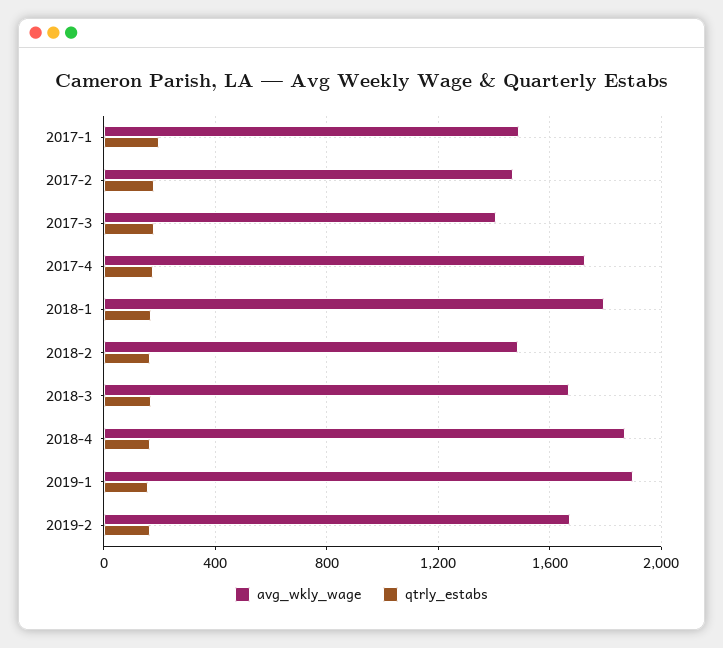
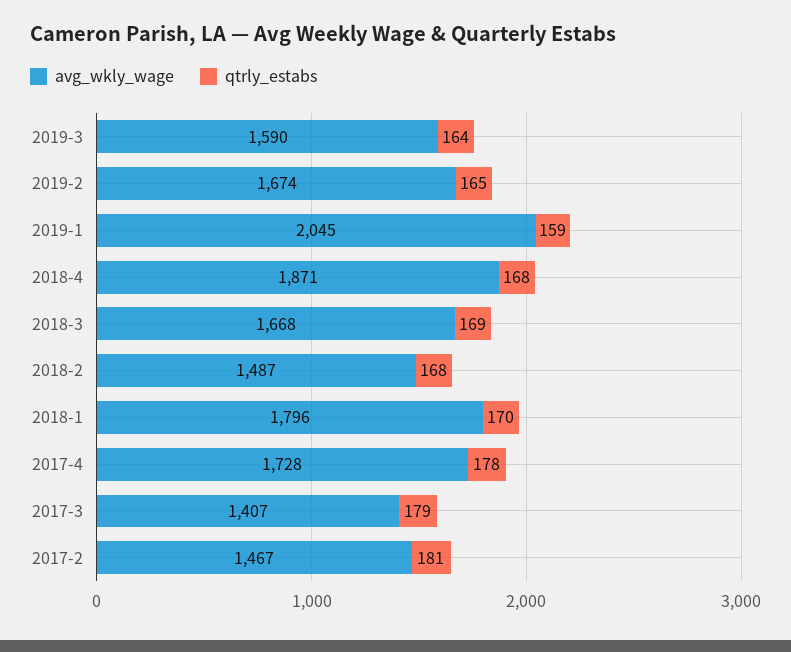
avg_wkly_wage, 2017-1: 1500 -> none
qtrly_estabs, 2017-1: 200 -> none
avg_wkly_wage, 2019-1: 1900 -> 2045
avg_wkly_wage, 2019-3: none -> 1590
qtrly_estabs, 2019-3: none -> 164

